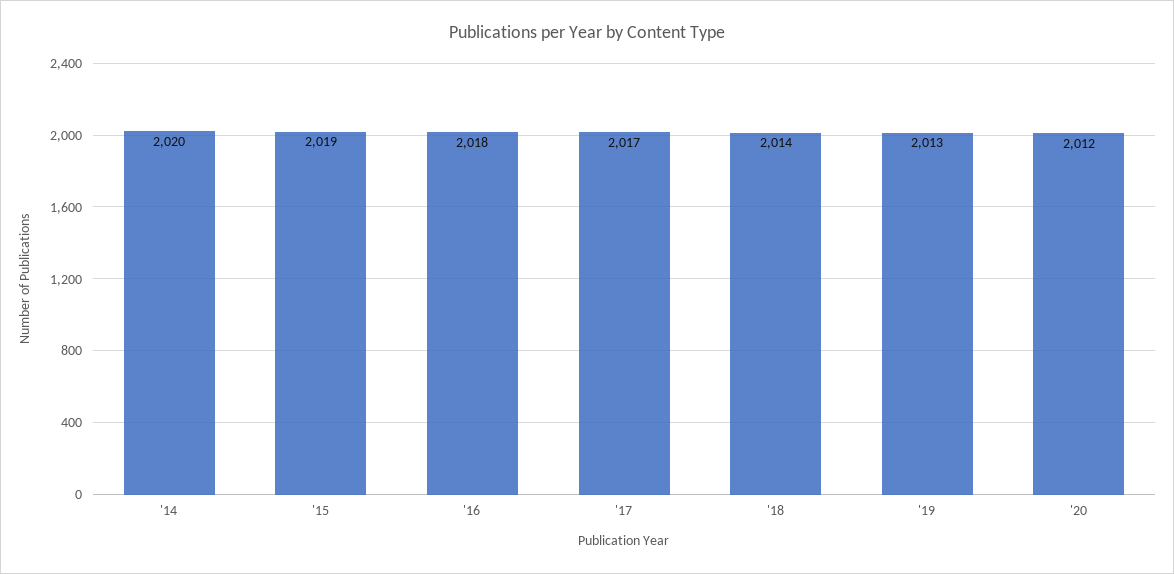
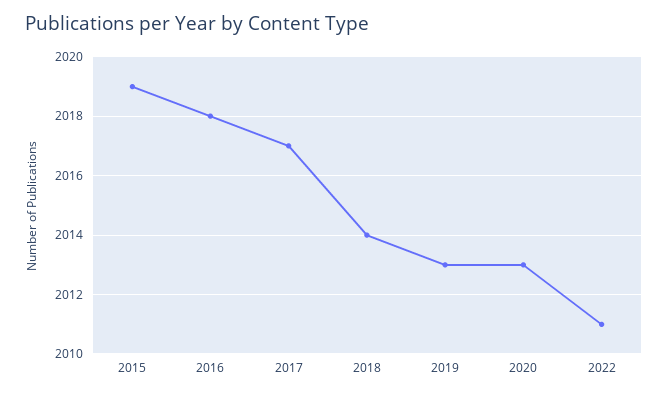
'14: 2020 -> none
'20: 2012 -> 2013
2022: none -> 2011

